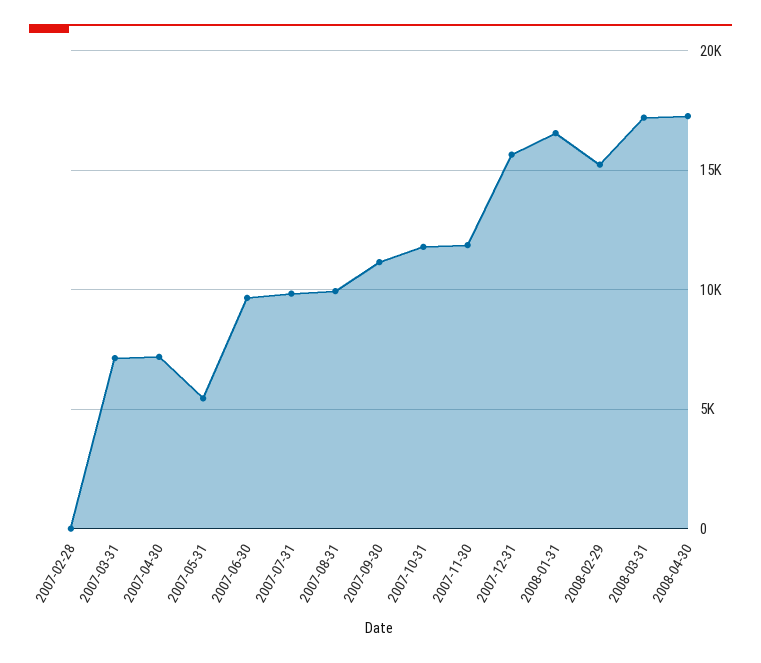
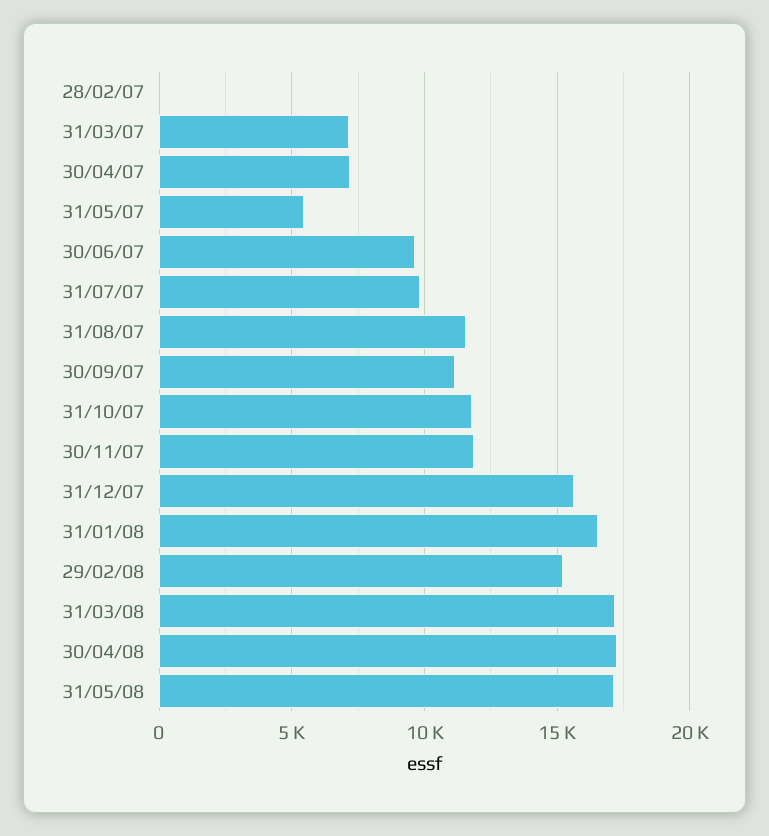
2007-08-31: 10000 -> 11500
31/05/08: none -> 17000

